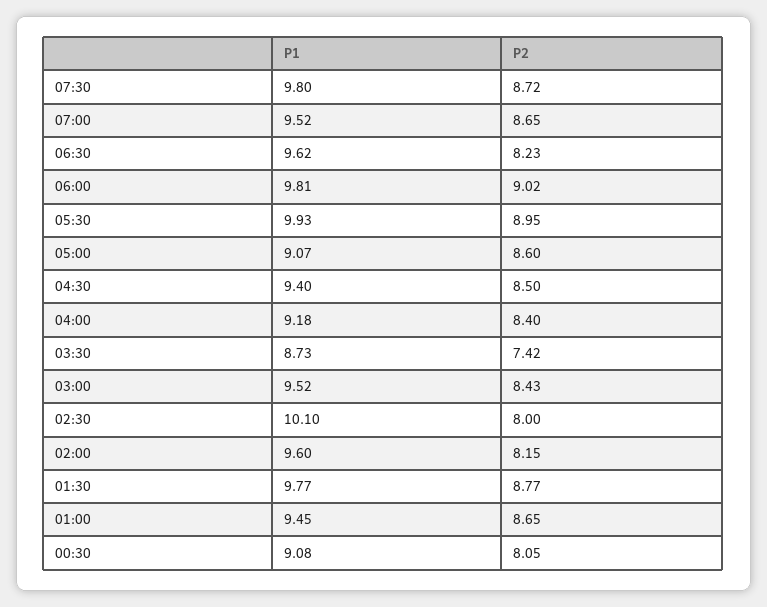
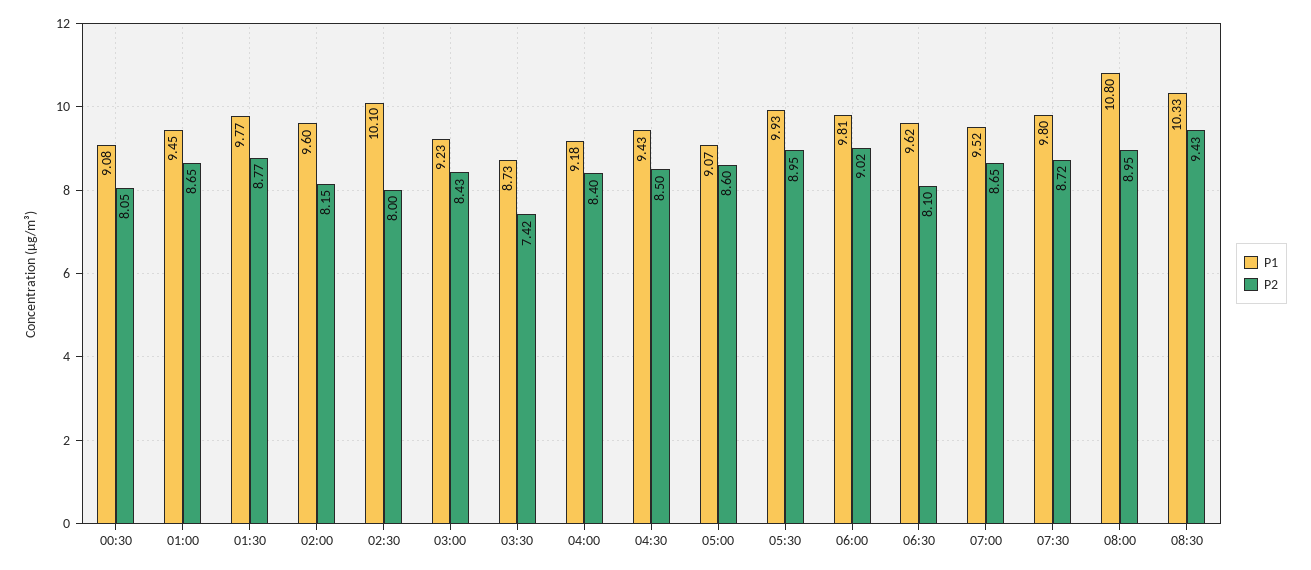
P2, 06:30: 8.23 -> 8.1
P1, 04:30: 9.4 -> 9.43
P1, 03:00: 9.52 -> 9.23
P1, 08:00: none -> 10.8
P2, 08:00: none -> 8.95
P1, 08:30: none -> 10.33
P2, 08:30: none -> 9.43

